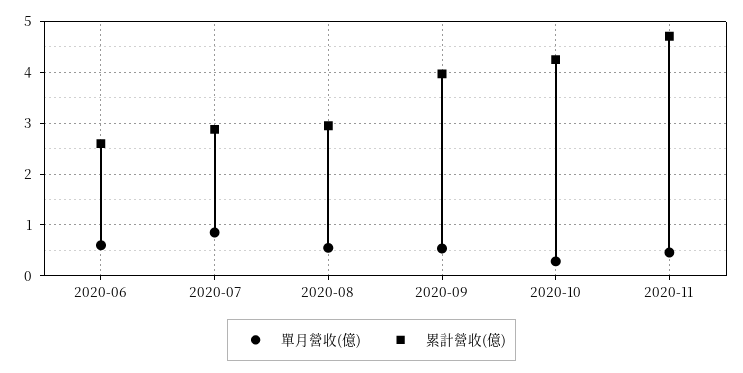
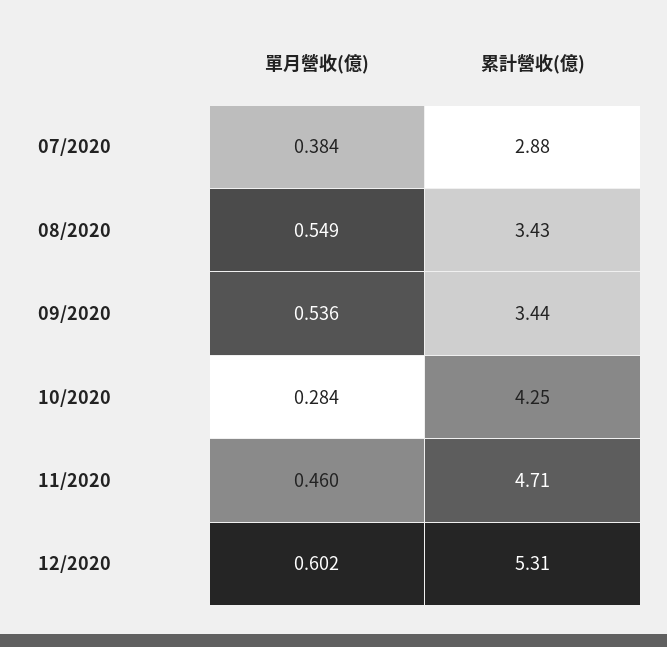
單月營收(億), 2020-06: 0.6 -> none
累計營收(億), 2020-06: 2.6 -> none
單月營收(億), 2020-07: 0.8 -> 0.384
累計營收(億), 2020-08: 3 -> 3.43
累計營收(億), 2020-09: 4 -> 3.44
單月營收(億), 12/2020: none -> 0.602
累計營收(億), 12/2020: none -> 5.31

